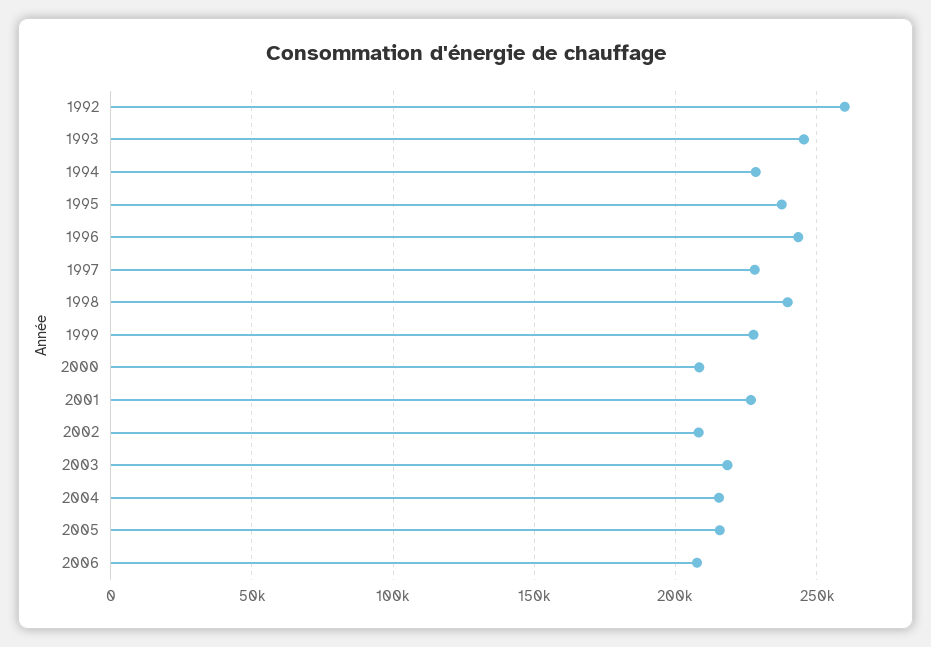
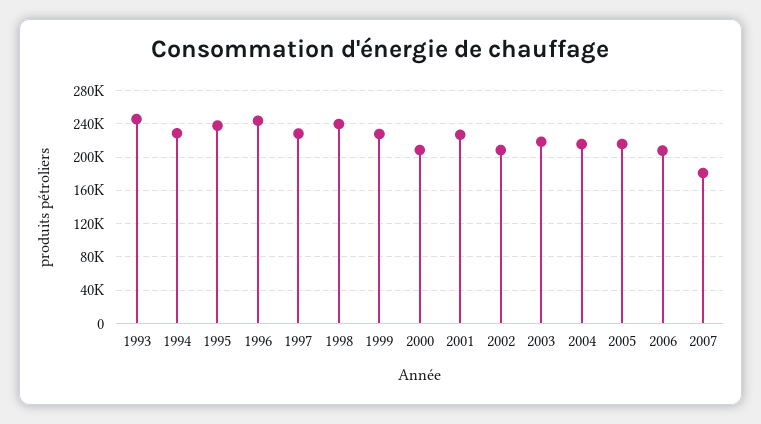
1992: 260000 -> none
2007: none -> 180000

